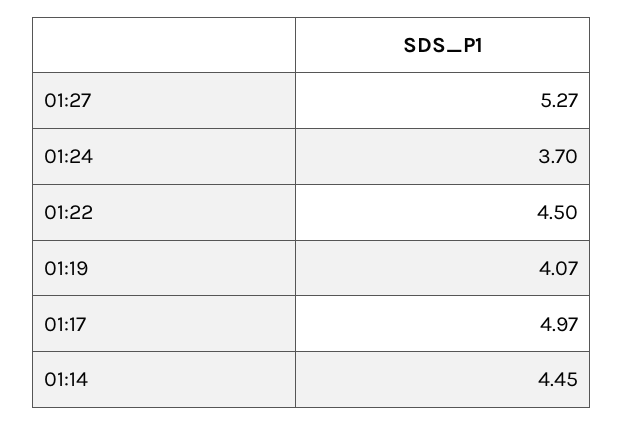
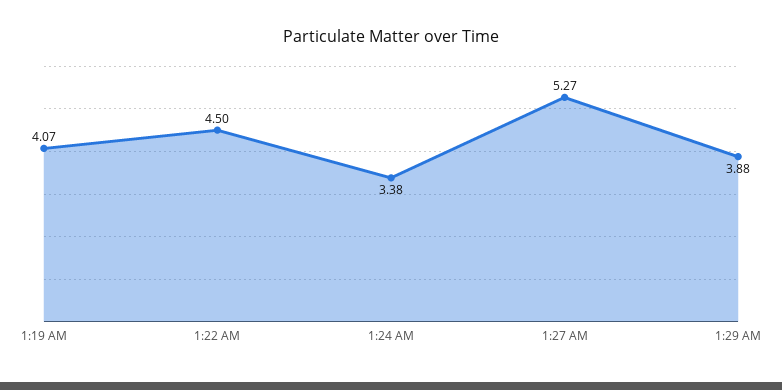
01:24: 3.7 -> 3.38
01:17: 4.97 -> none
01:14: 4.45 -> none
1:29 AM: none -> 3.88

